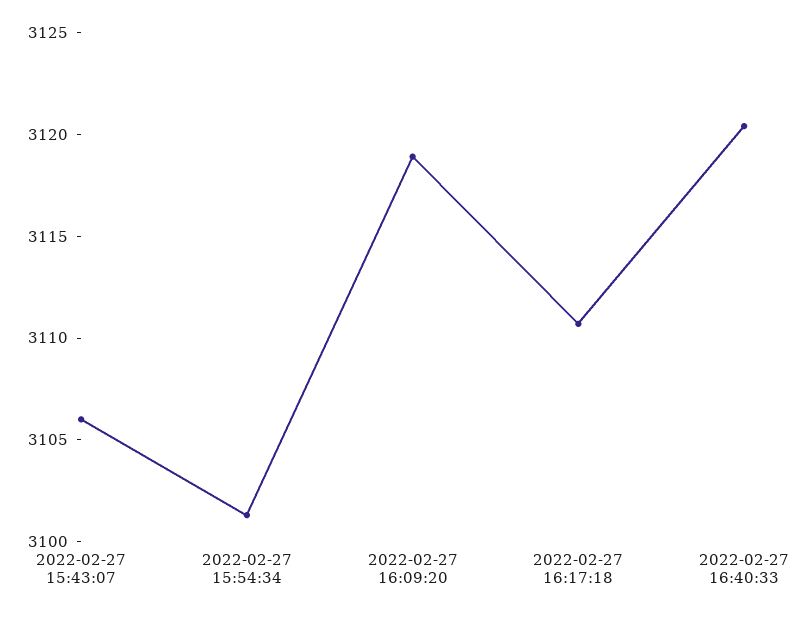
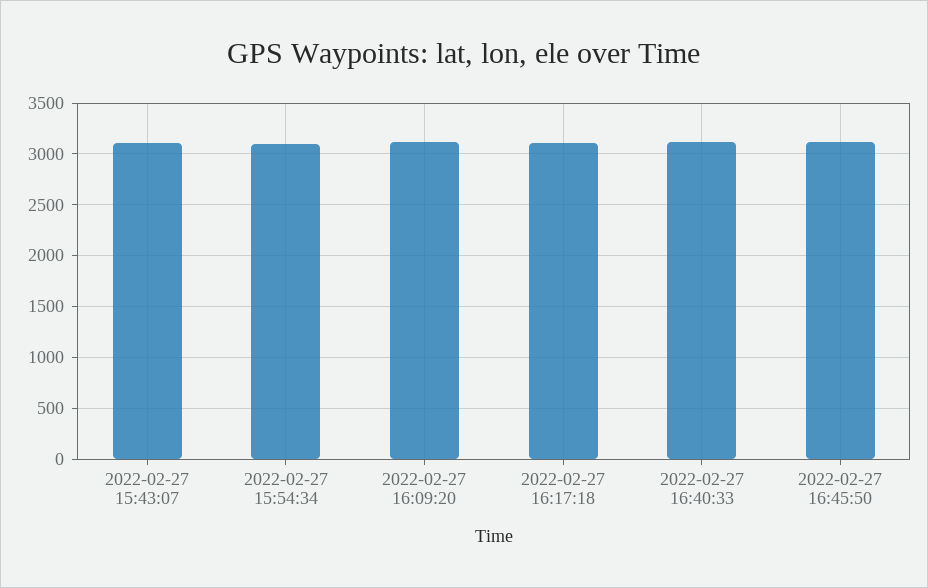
2022-02-27 16:45:50: none -> 3100

